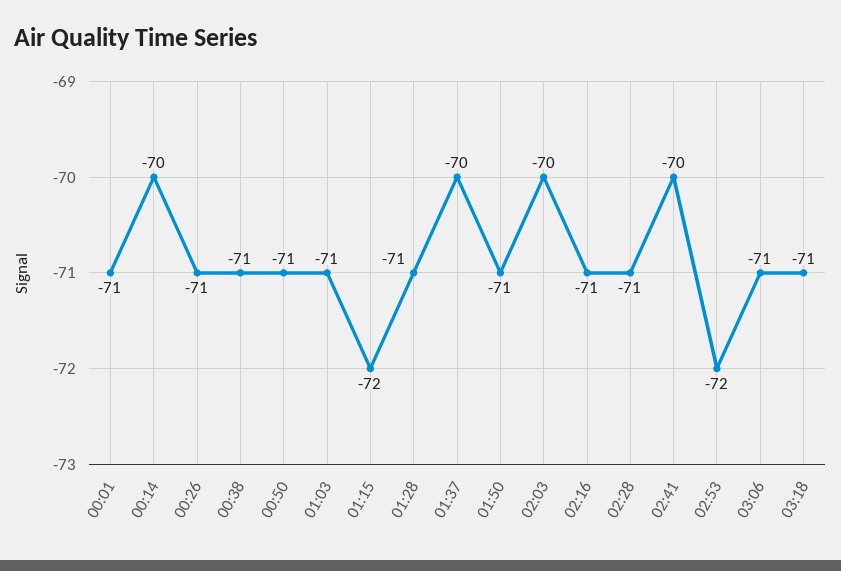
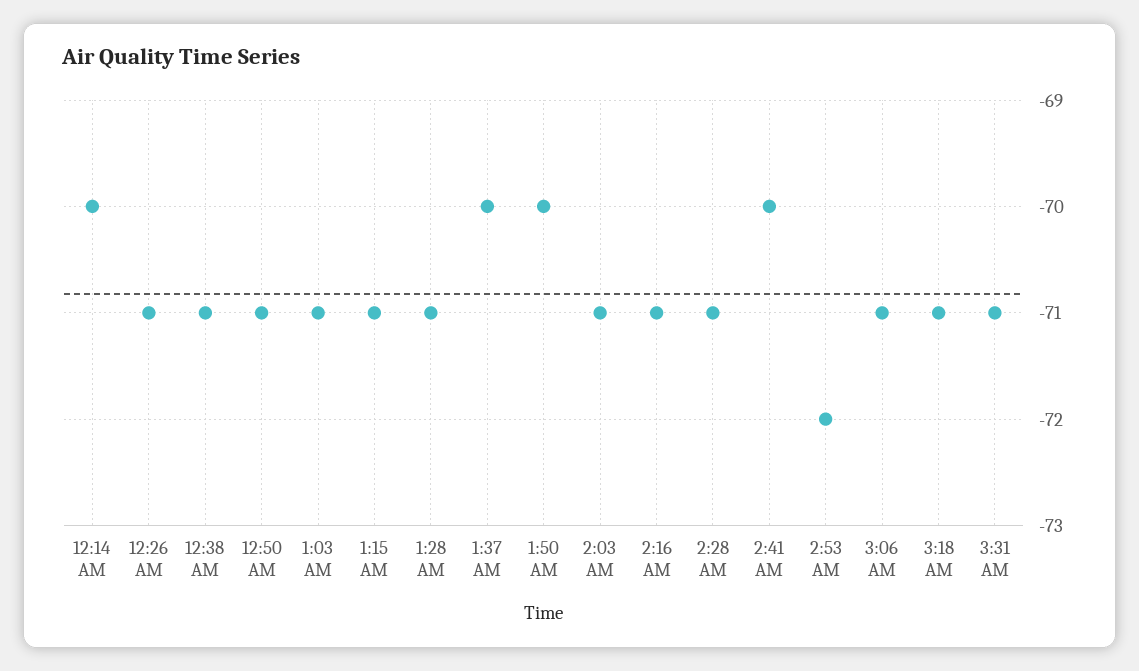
00:01: -71 -> none
01:15: -72 -> -71
01:50: -71 -> -70
02:03: -70 -> -71
3:31 AM: none -> -71

